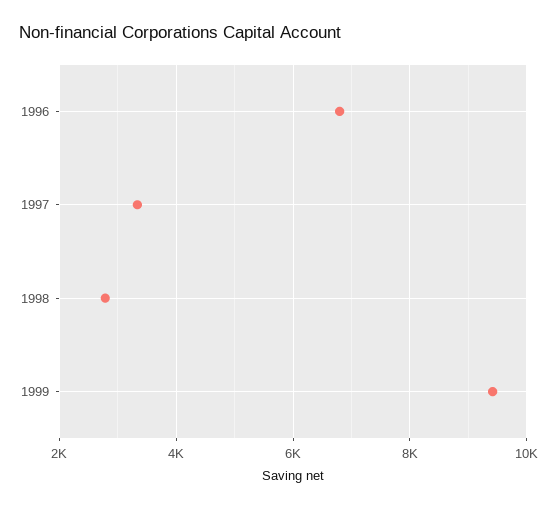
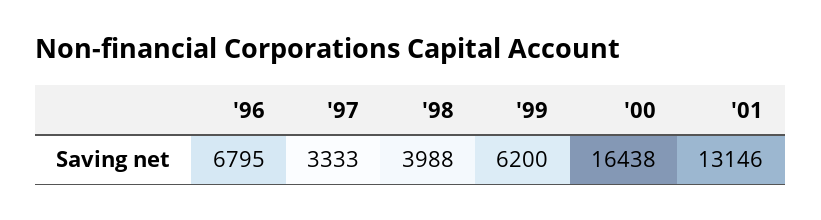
1998: 2800 -> 3988
1999: 9400 -> 6200
'00: none -> 16438
'01: none -> 13146

